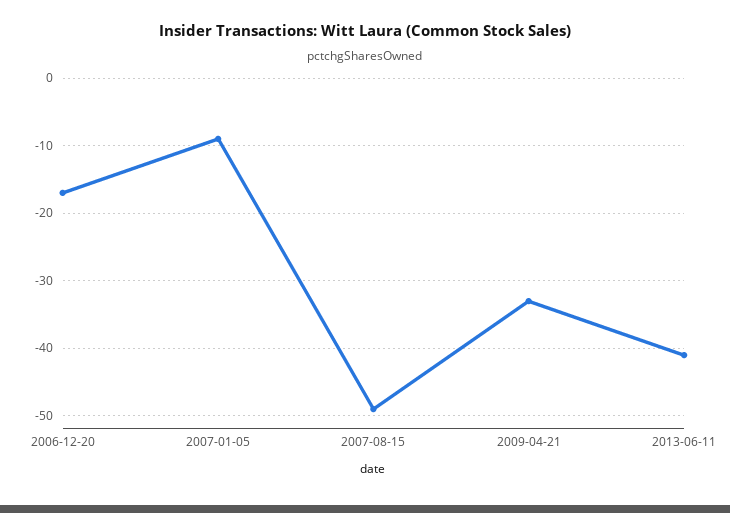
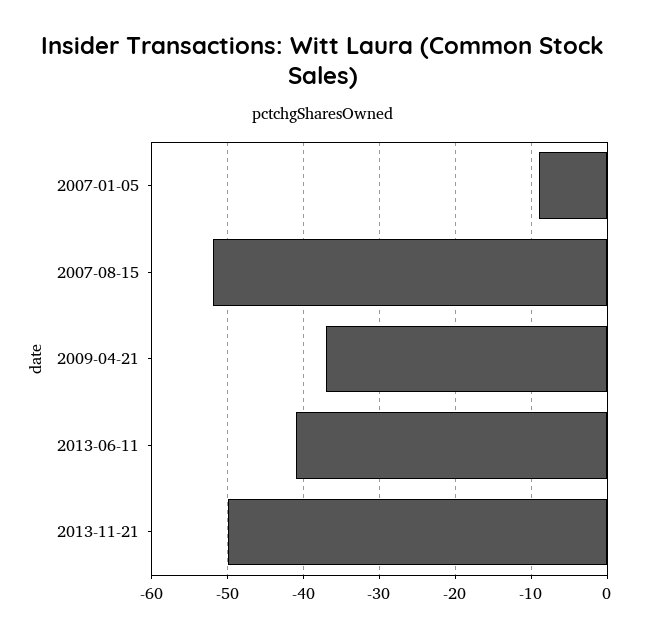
2006-12-20: -17 -> none
2007-08-15: -49 -> -52
2009-04-21: -33 -> -37
2013-11-21: none -> -50

